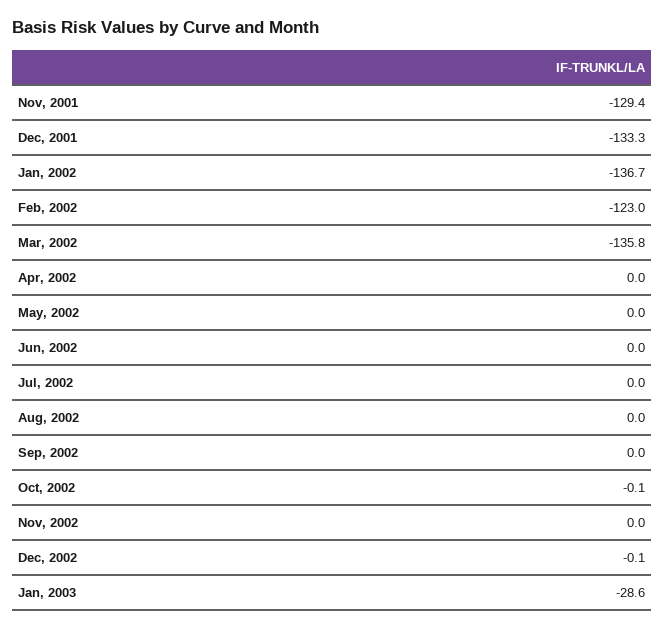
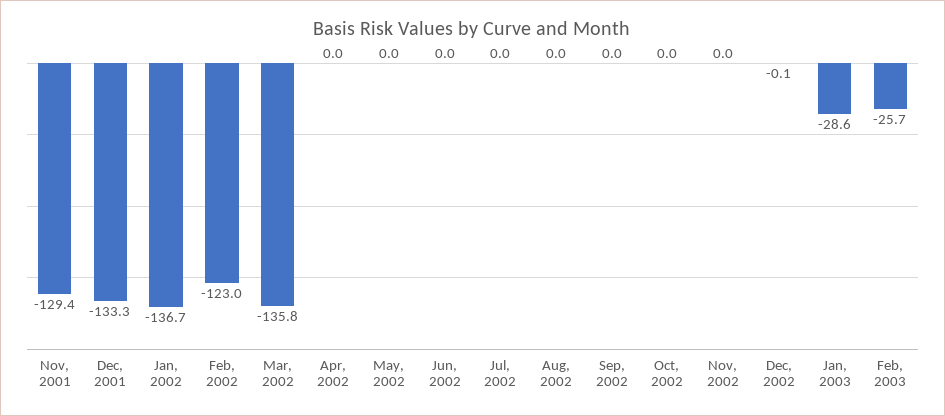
Oct, 2002: -0.1 -> 0
Feb, 2003: none -> -25.7

